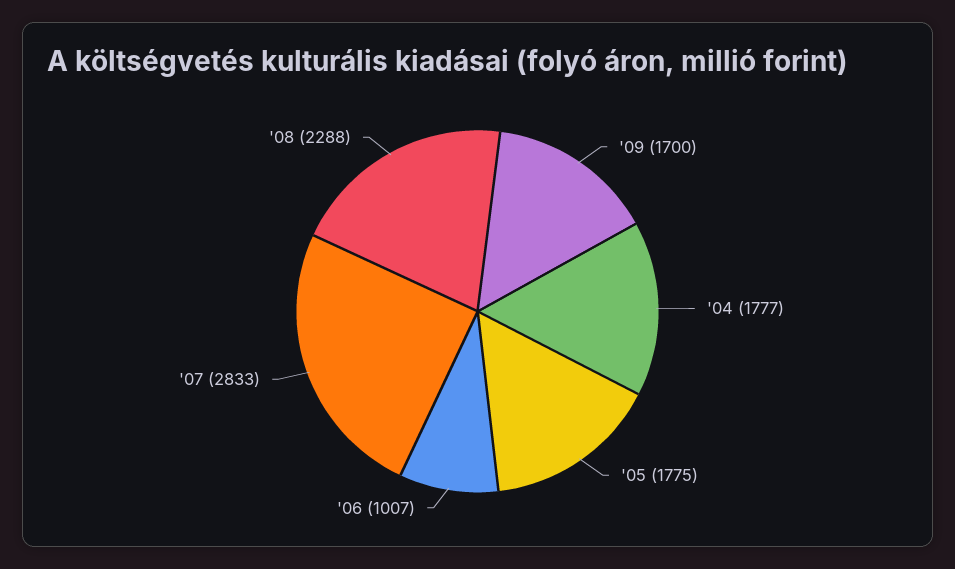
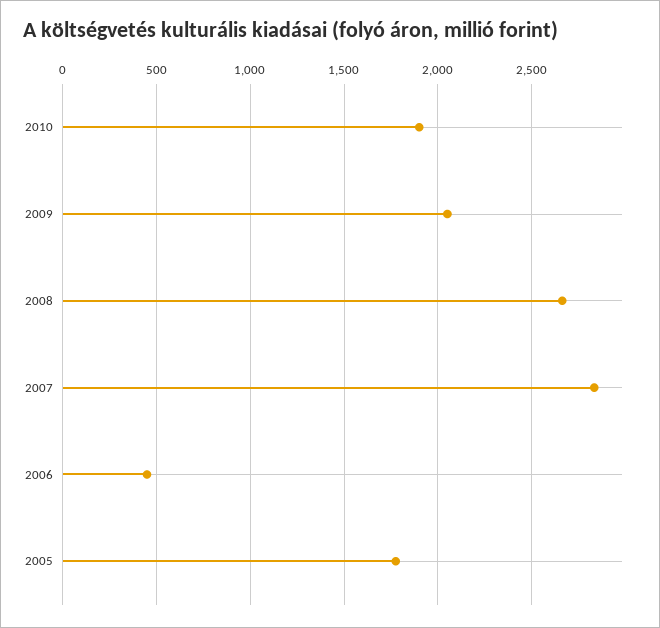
'09: 1700 -> 2050
'04: 1777 -> none
'06: 1007 -> 450
'08: 2288 -> 2650
2010: none -> 1900

